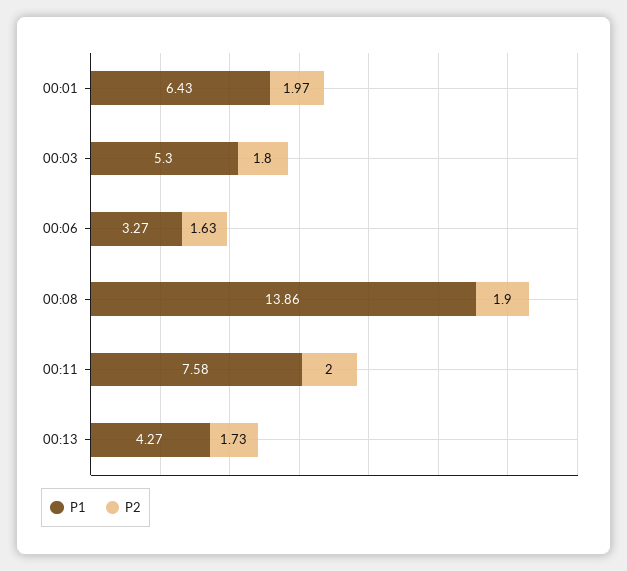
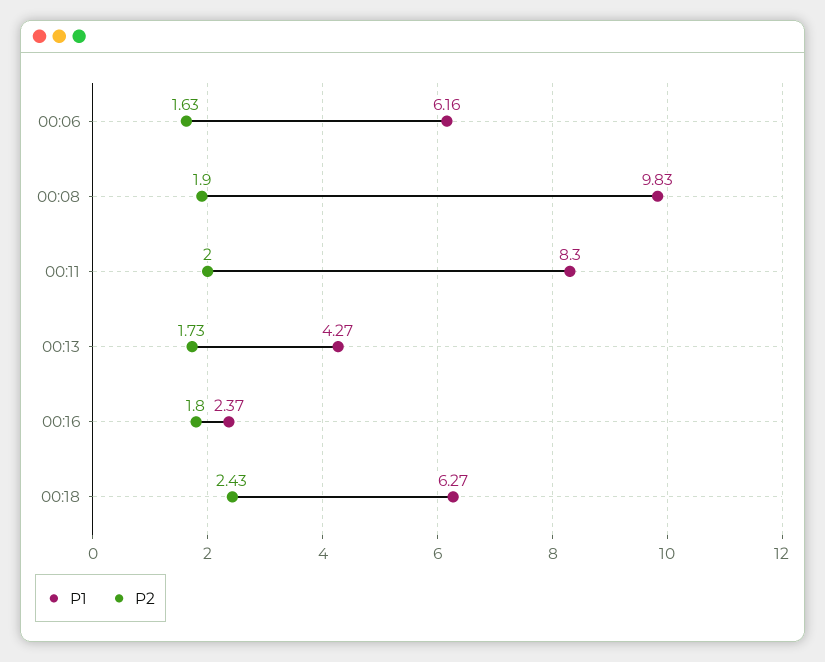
P1, 00:01: 6.43 -> none
P2, 00:01: 1.97 -> none
P1, 00:03: 5.3 -> none
P2, 00:03: 1.8 -> none
P1, 00:06: 3.27 -> 6.16
P1, 00:08: 13.86 -> 9.83
P1, 00:11: 7.58 -> 8.3
P1, 00:16: none -> 2.37
P2, 00:16: none -> 1.8
P1, 00:18: none -> 6.27
P2, 00:18: none -> 2.43

